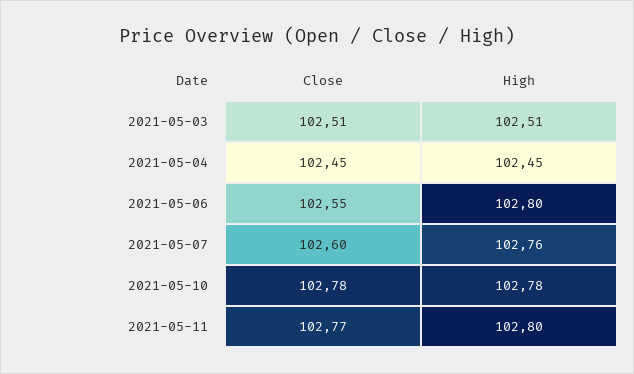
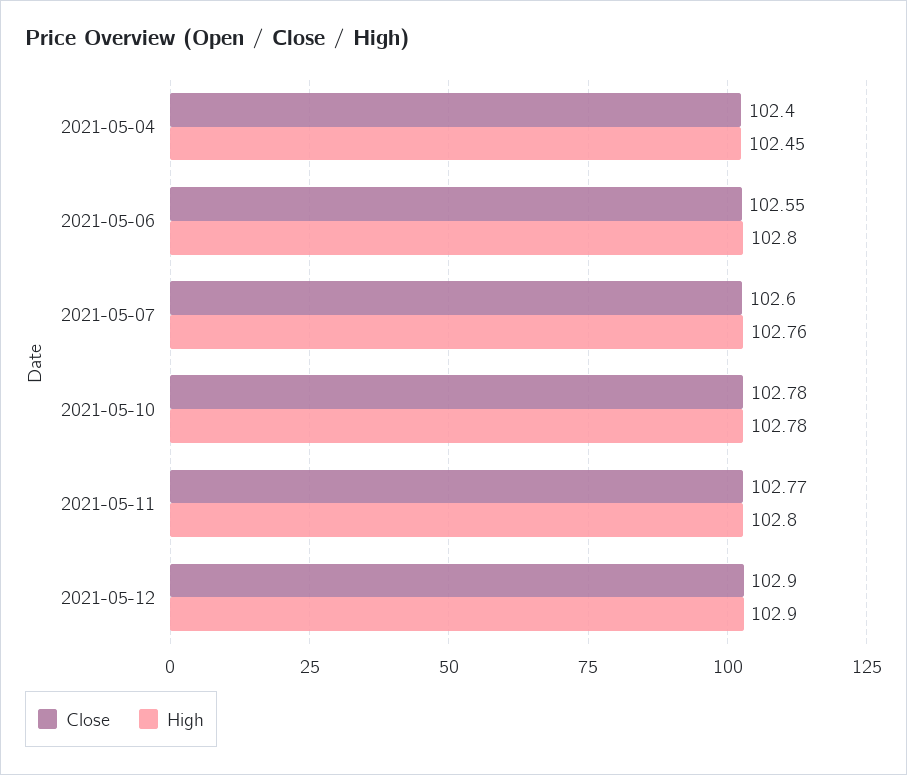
Close, 2021-05-03: 102.51 -> none
High, 2021-05-03: 102.51 -> none
Close, 2021-05-04: 102.45 -> 102.4
Close, 2021-05-12: none -> 102.9
High, 2021-05-12: none -> 102.9

